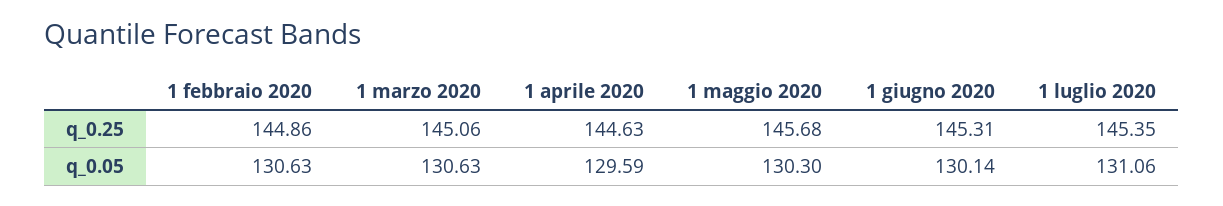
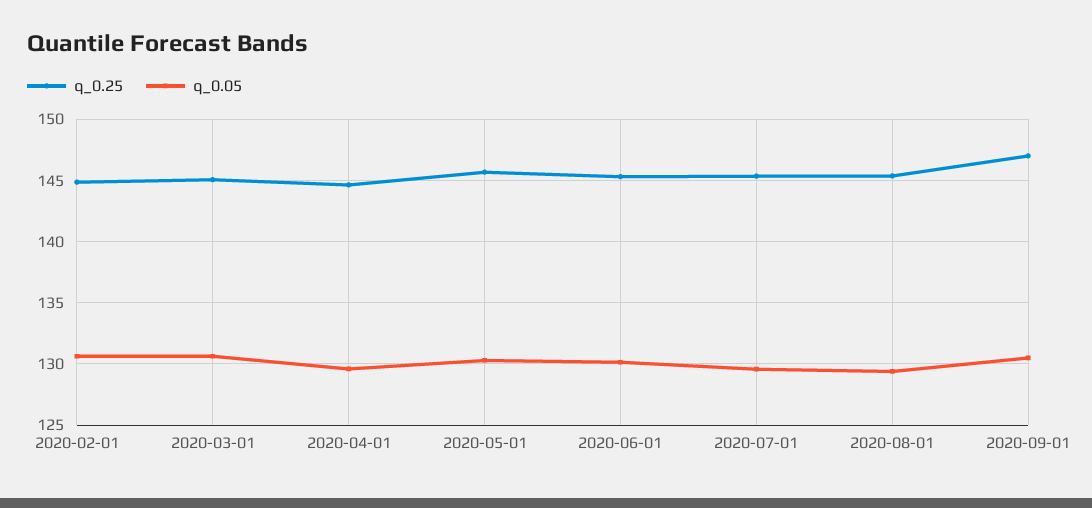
q_0.05, 1 luglio 2020: 131.06 -> 129.5
q_0.25, 2020-08-01: none -> 145.5
q_0.05, 2020-08-01: none -> 129.5
q_0.25, 2020-09-01: none -> 147
q_0.05, 2020-09-01: none -> 130.5

